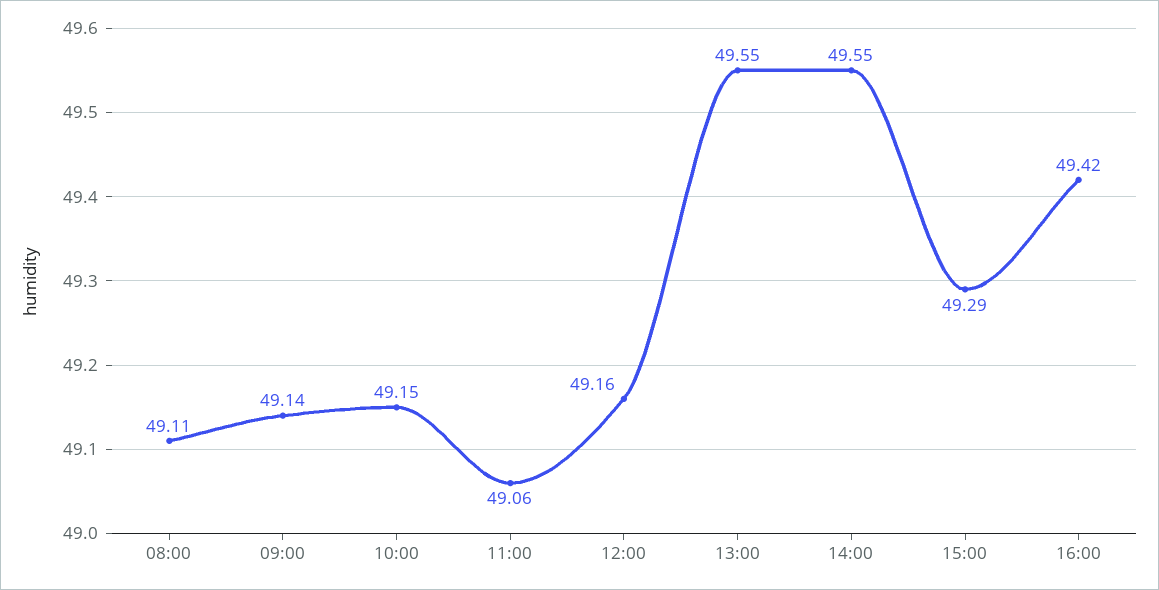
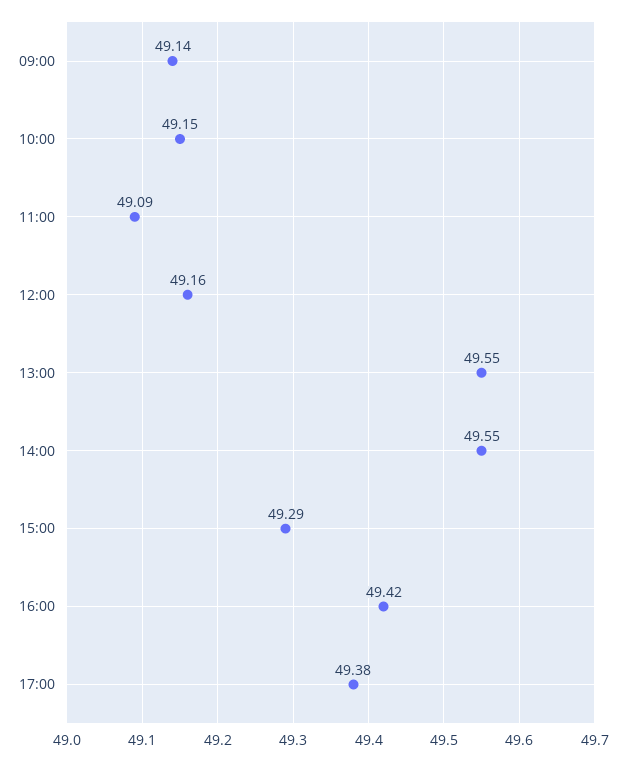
08:00: 49.11 -> none
11:00: 49.06 -> 49.09
17:00: none -> 49.38

